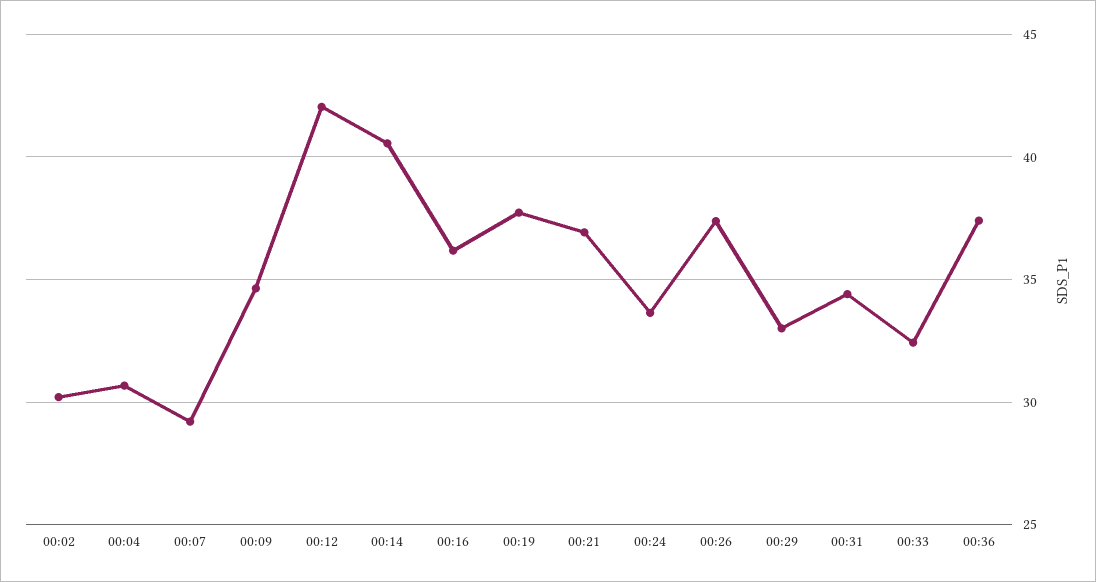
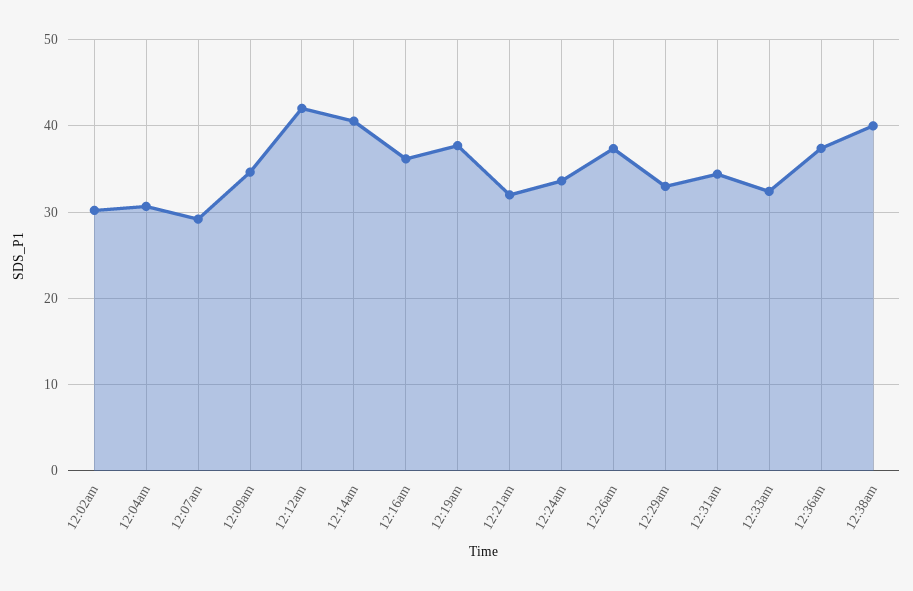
00:21: 37 -> 32
12:38am: none -> 40

